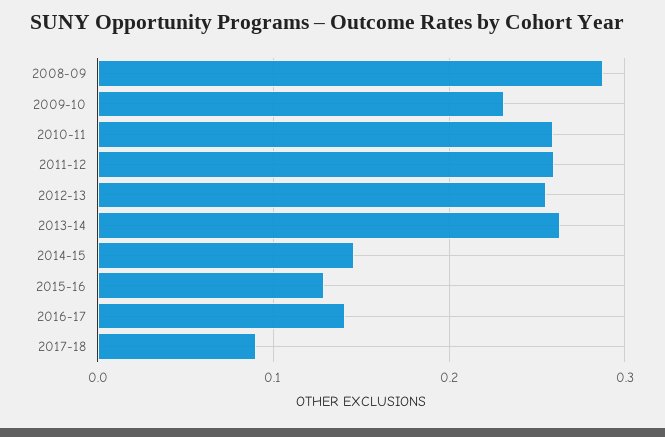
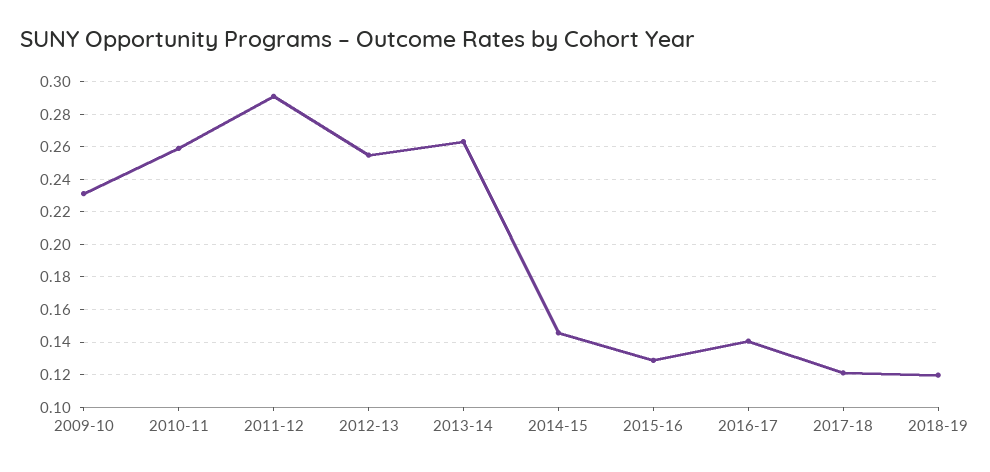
2008-09: 0.29 -> none
2011-12: 0.26 -> 0.29
2017-18: 0.09 -> 0.12
2018-19: none -> 0.12

